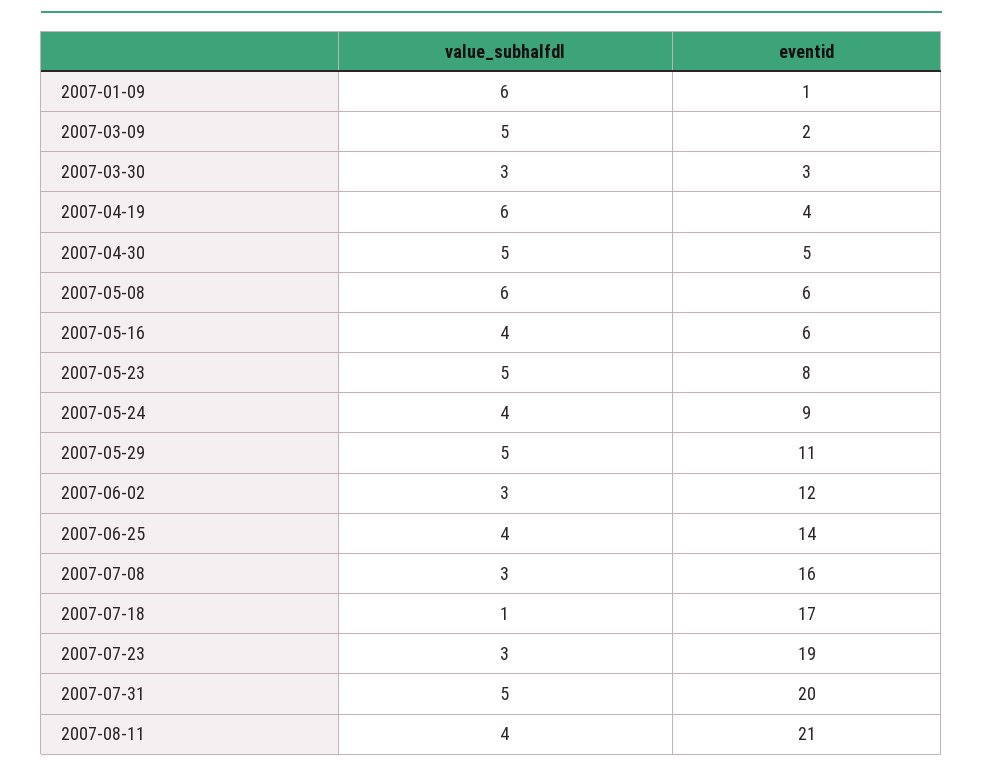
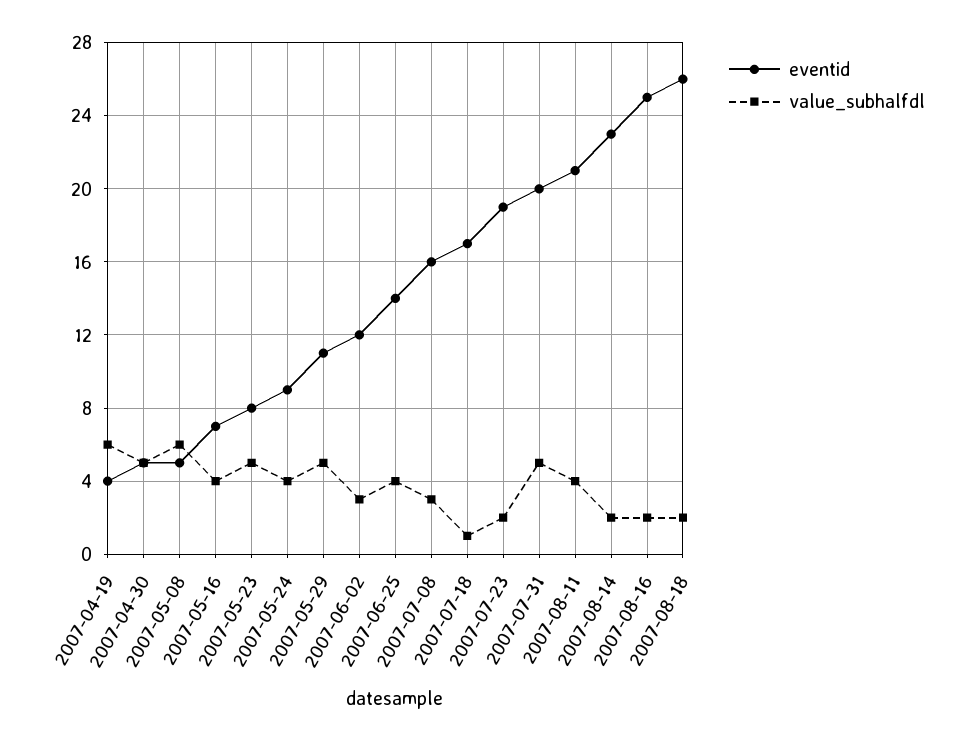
value_subhalfdl, 2007-01-09: 6 -> none
eventid, 2007-01-09: 1 -> none
value_subhalfdl, 2007-03-09: 5 -> none
eventid, 2007-03-09: 2 -> none
value_subhalfdl, 2007-03-30: 3 -> none
eventid, 2007-03-30: 3 -> none
eventid, 2007-05-08: 6 -> 5
eventid, 2007-05-16: 6 -> 7
value_subhalfdl, 2007-07-23: 3 -> 2
eventid, 2007-08-14: none -> 23
value_subhalfdl, 2007-08-14: none -> 2
eventid, 2007-08-16: none -> 25
value_subhalfdl, 2007-08-16: none -> 2
eventid, 2007-08-18: none -> 26
value_subhalfdl, 2007-08-18: none -> 2

